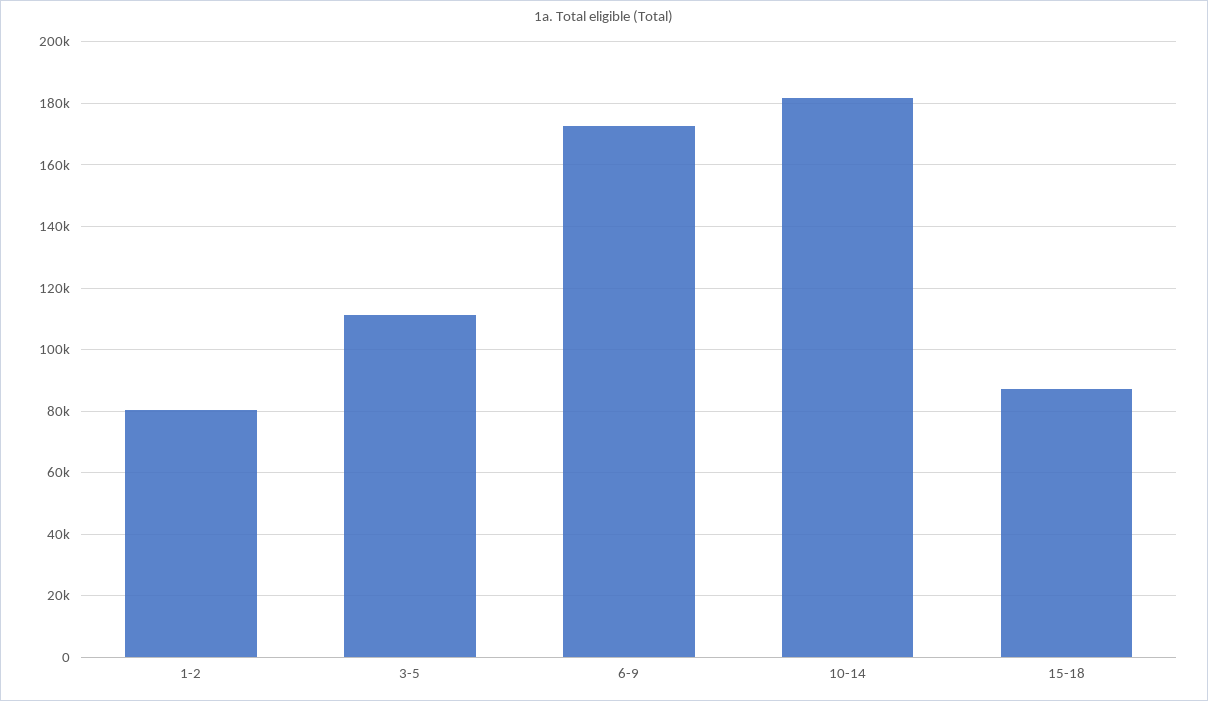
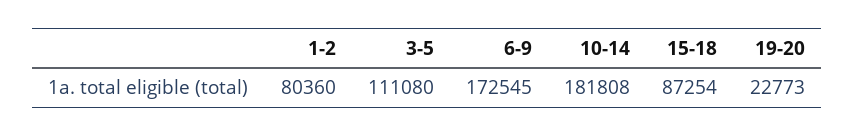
19-20: none -> 22773

